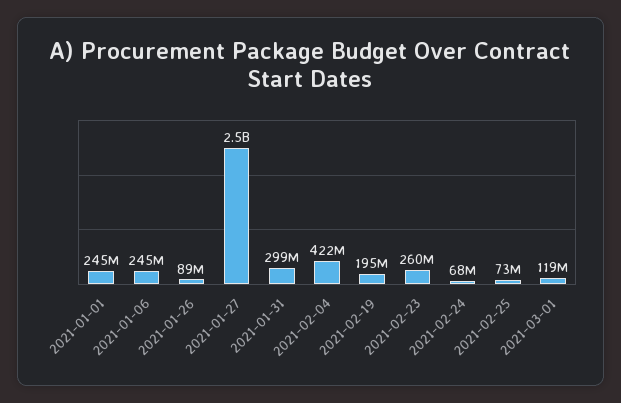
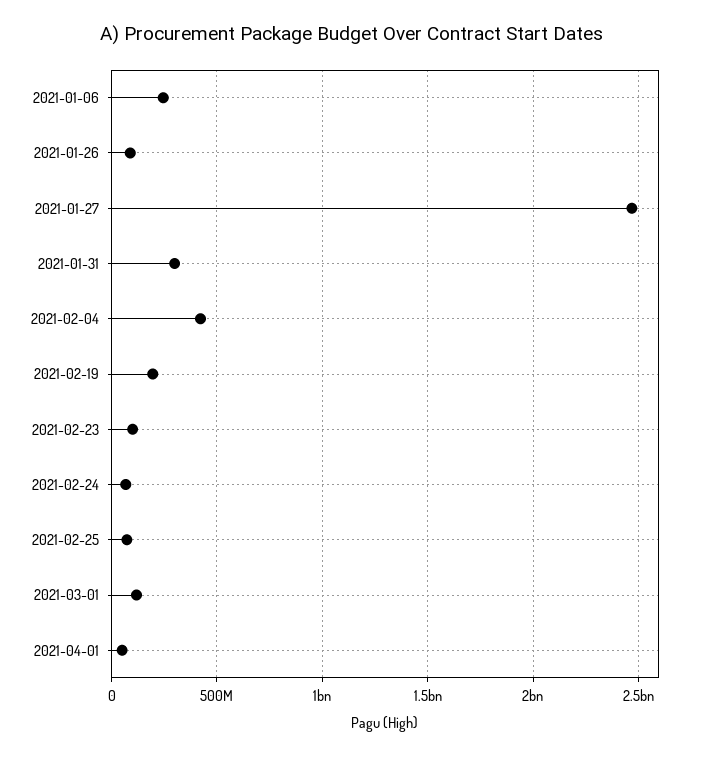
2021-01-01: 245000000 -> none
2021-02-23: 260000000 -> 100000000
2021-04-01: none -> 50000000

